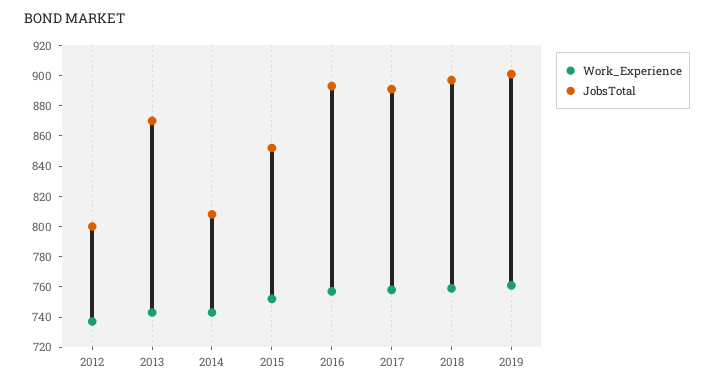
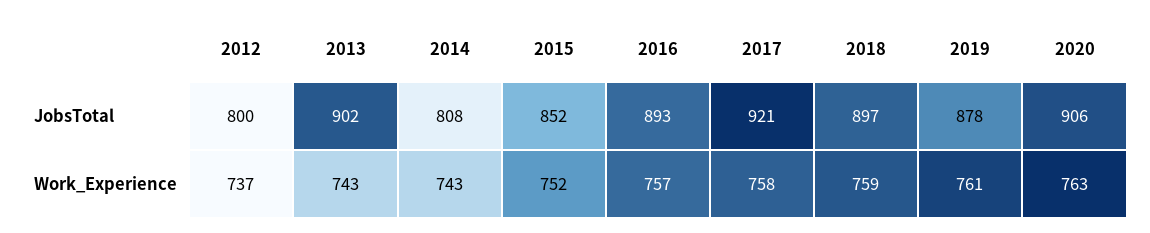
JobsTotal, 2013: 870 -> 902
JobsTotal, 2017: 890 -> 921
JobsTotal, 2019: 900 -> 878
JobsTotal, 2020: none -> 906
Work_Experience, 2020: none -> 763

